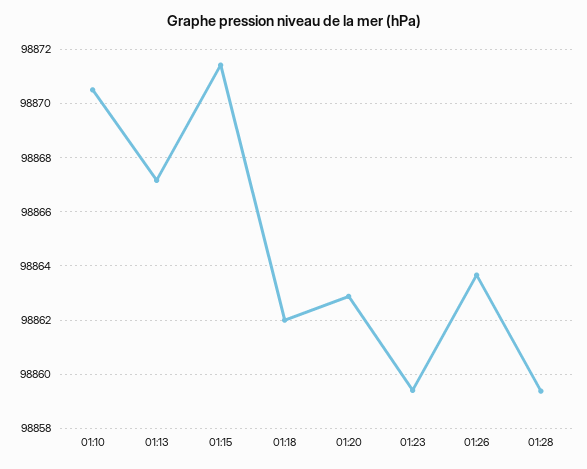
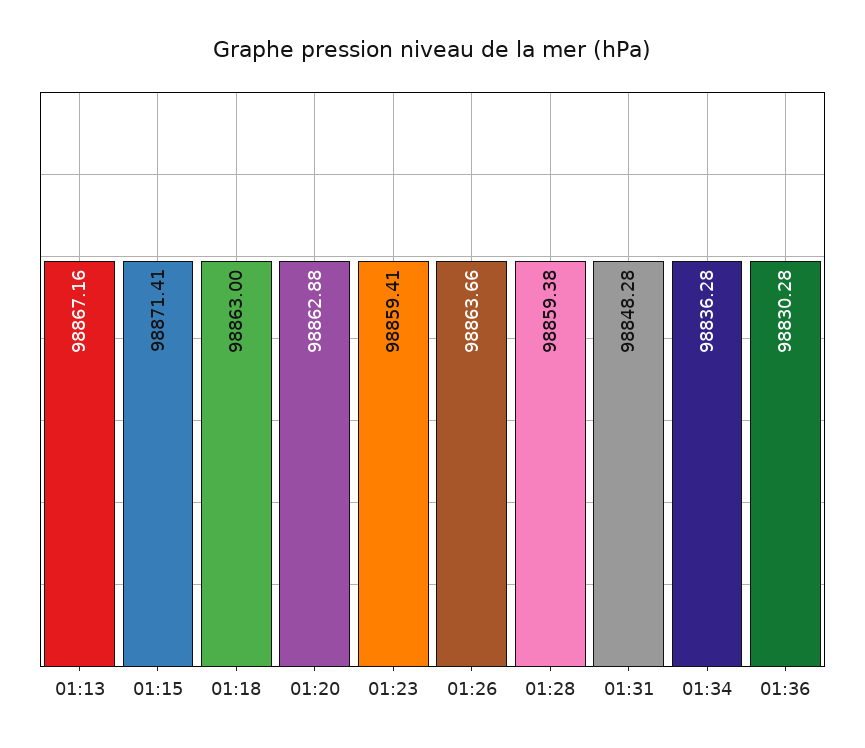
01:10: 98870.5 -> none
01:18: 98862 -> 98863
01:31: none -> 98848.28
01:34: none -> 98836.28
01:36: none -> 98830.28

